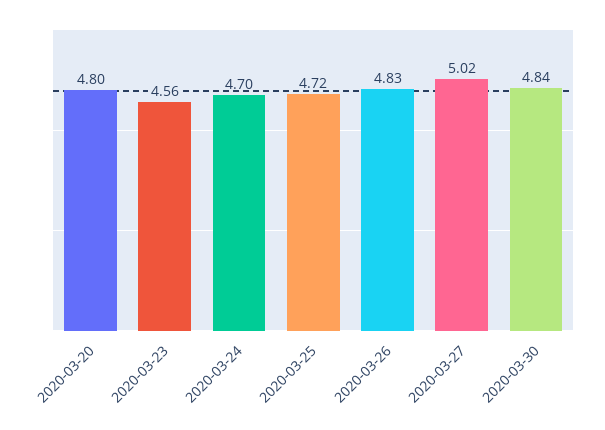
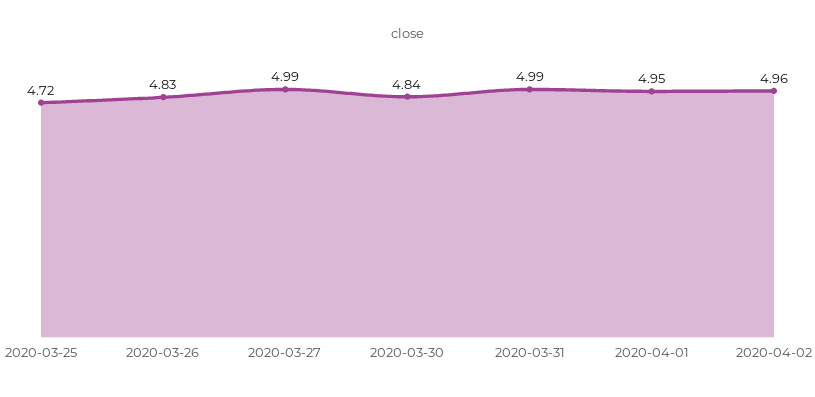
2020-03-20: 4.8 -> none
2020-03-23: 4.56 -> none
2020-03-24: 4.7 -> none
2020-03-27: 5.02 -> 4.99
2020-03-31: none -> 4.99
2020-04-01: none -> 4.95
2020-04-02: none -> 4.96

